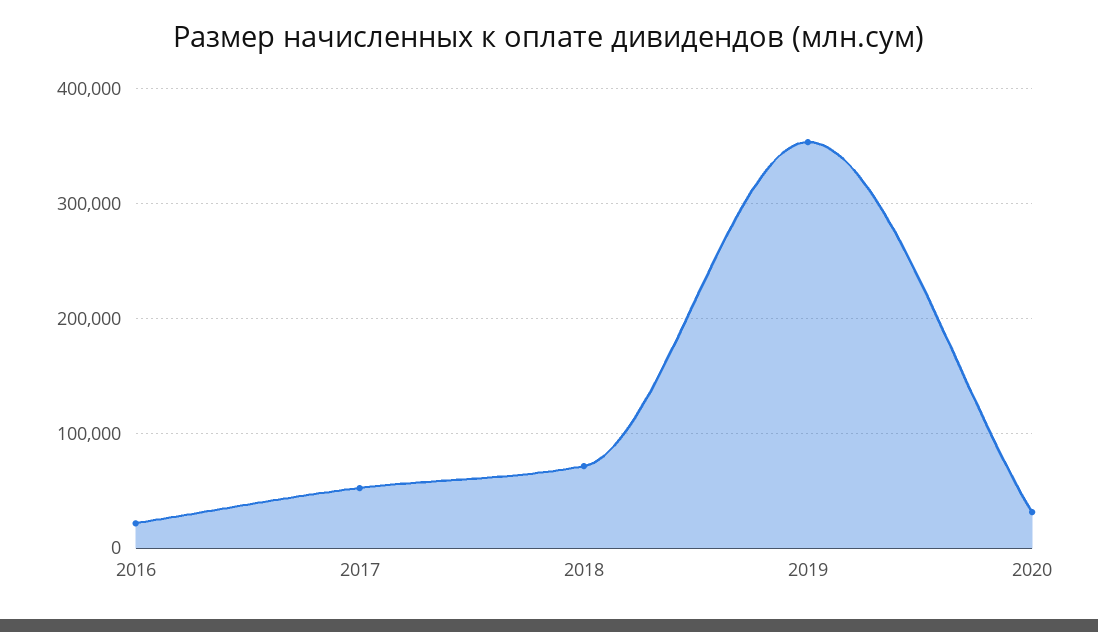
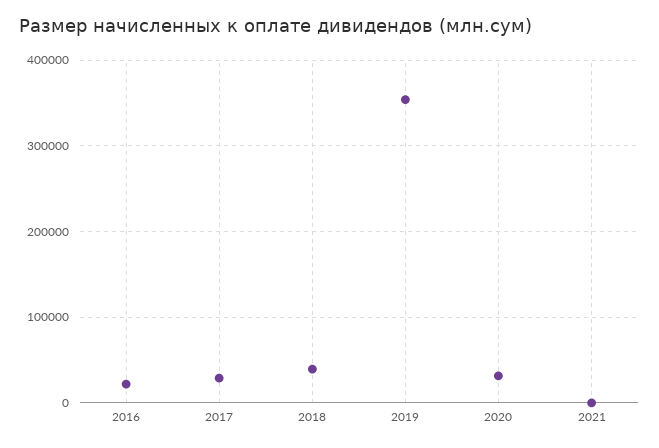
2017: 50000 -> 30000
2018: 70000 -> 40000
2021: none -> 0

